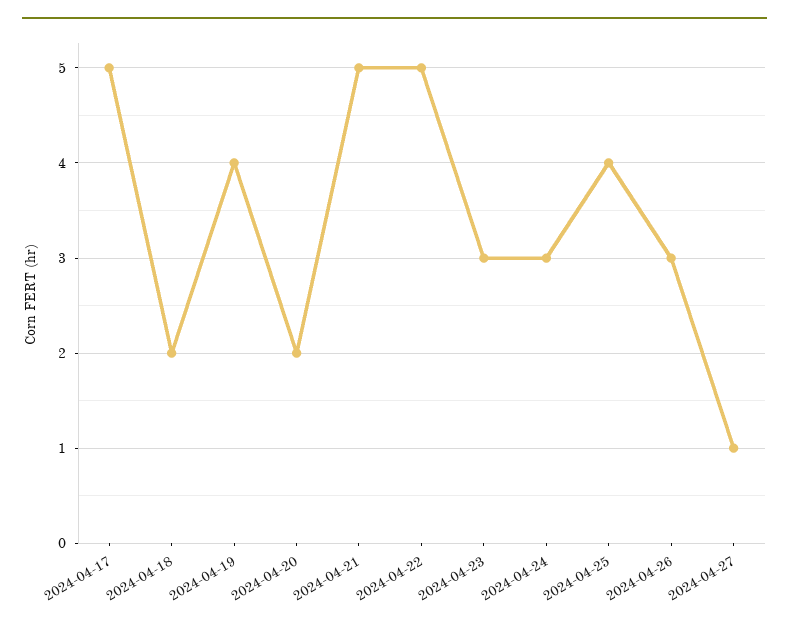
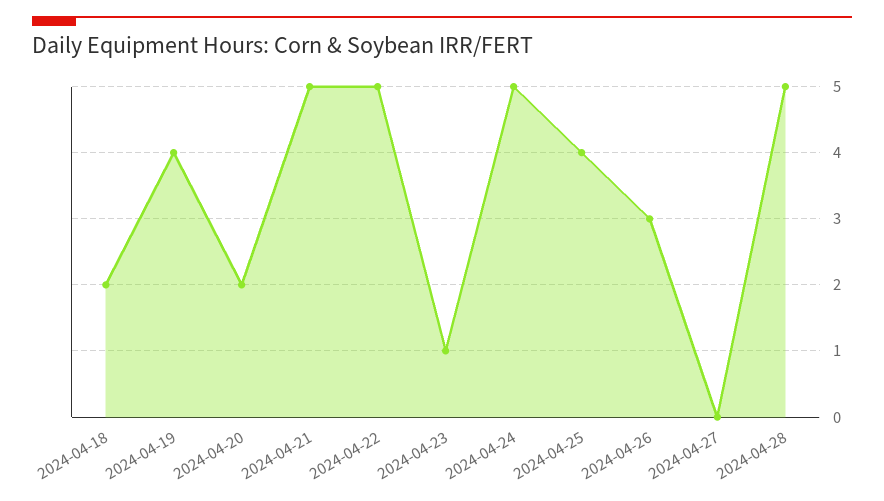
2024-04-17: 5 -> none
2024-04-23: 3 -> 1
2024-04-24: 3 -> 5
2024-04-27: 1 -> 0
2024-04-28: none -> 5

